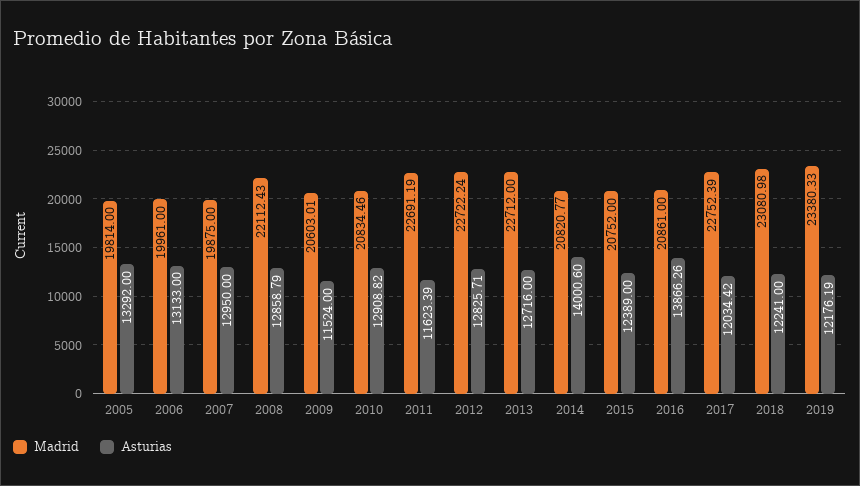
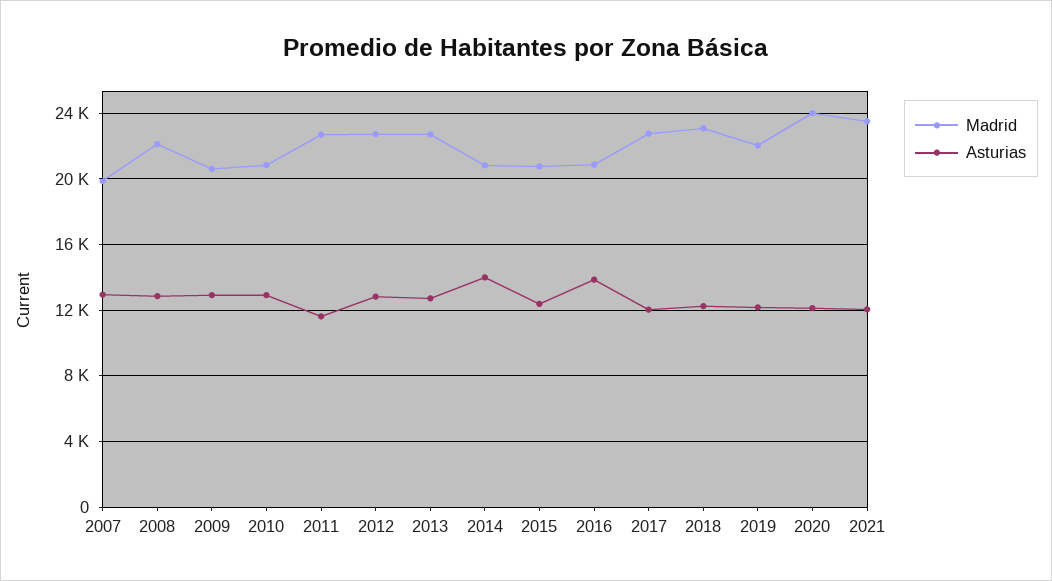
Madrid, 2005: 19814 -> none
Asturias, 2005: 13292 -> none
Madrid, 2006: 19961 -> none
Asturias, 2006: 13133 -> none
Asturias, 2009: 11524 -> 13000
Madrid, 2019: 23380.33 -> 22000
Madrid, 2020: none -> 24000
Asturias, 2020: none -> 12000
Madrid, 2021: none -> 23500
Asturias, 2021: none -> 12000

